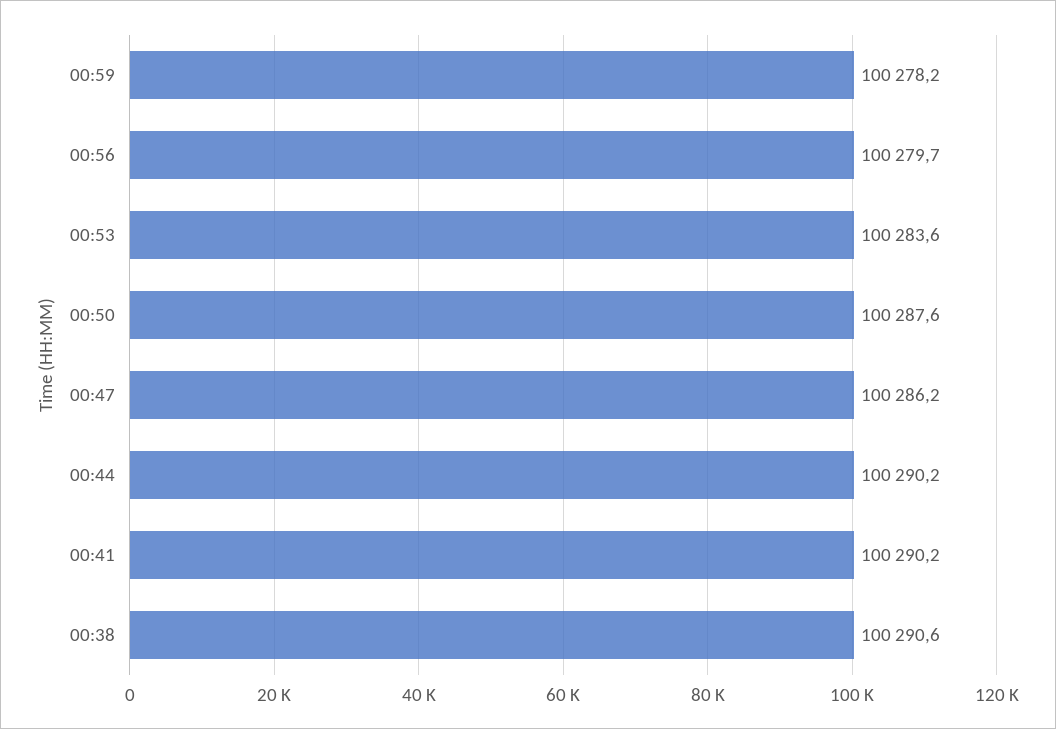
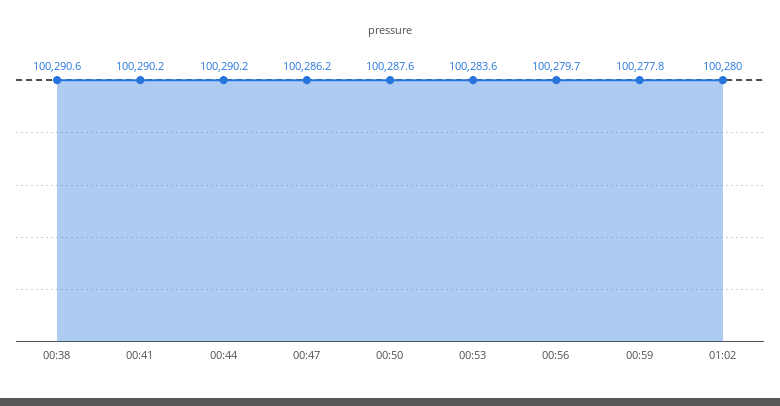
00:59: 100278.2 -> 100277.8
01:02: none -> 100280

